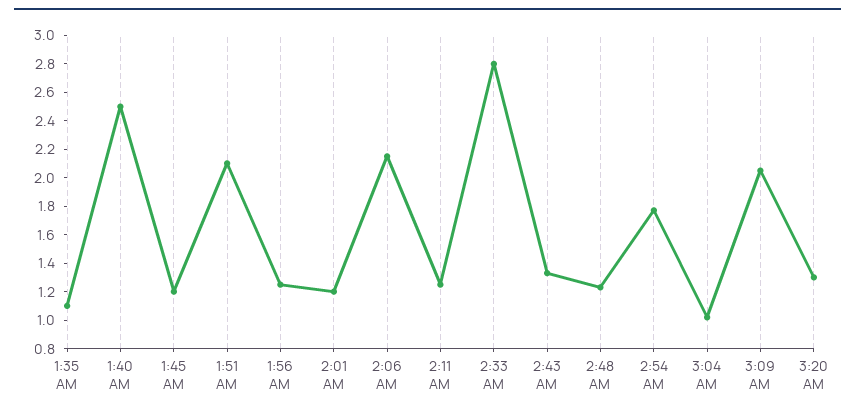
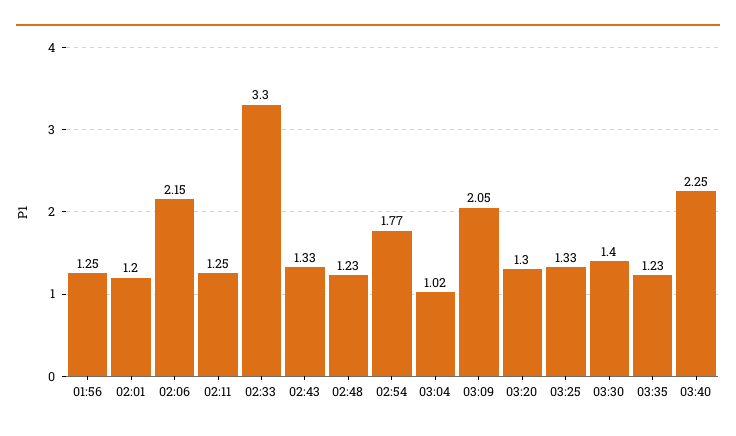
1:35 AM: 1.1 -> none
1:40 AM: 2.5 -> none
1:45 AM: 1.2 -> none
1:51 AM: 2.1 -> none
2:33 AM: 2.8 -> 3.3
03:25: none -> 1.33
03:30: none -> 1.4
03:35: none -> 1.23
03:40: none -> 2.25

